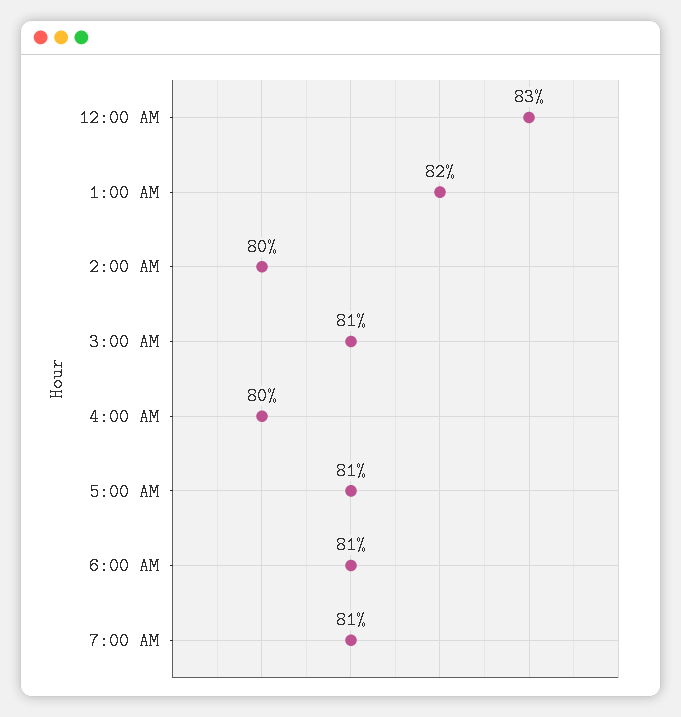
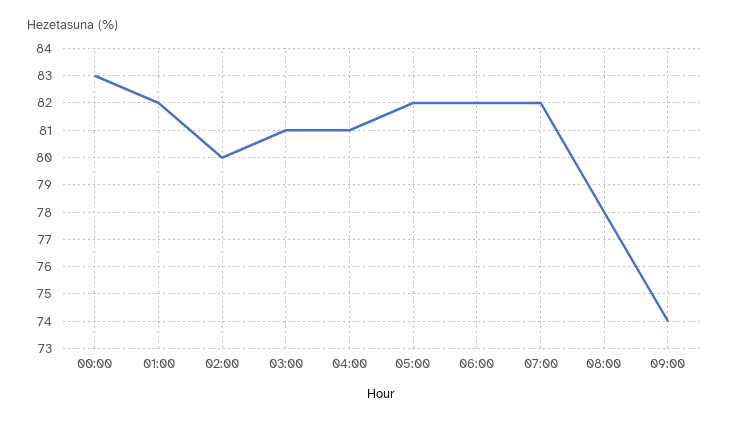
4:00 AM: 80 -> 81
5:00 AM: 81 -> 82
6:00 AM: 81 -> 82
7:00 AM: 81 -> 82
08:00: none -> 78
09:00: none -> 74

